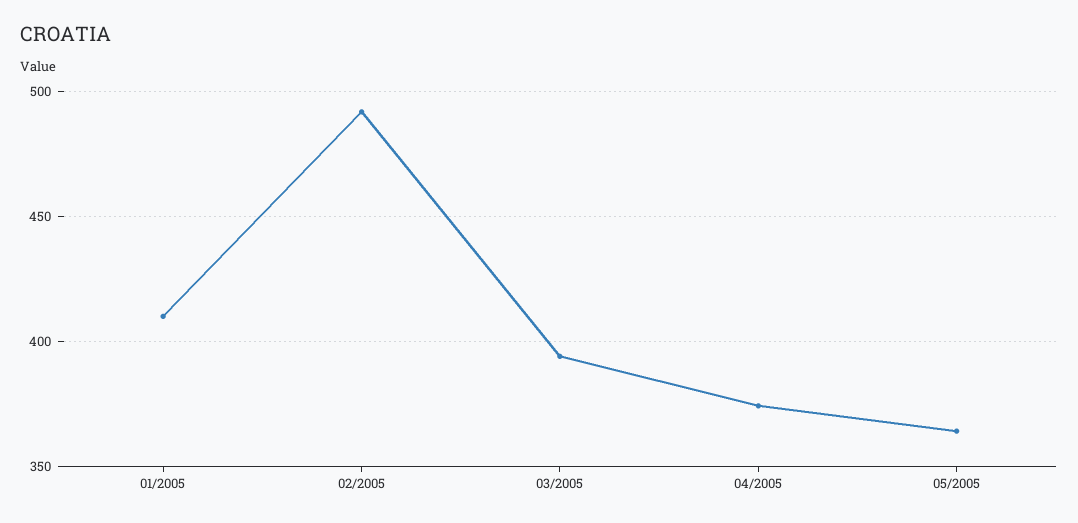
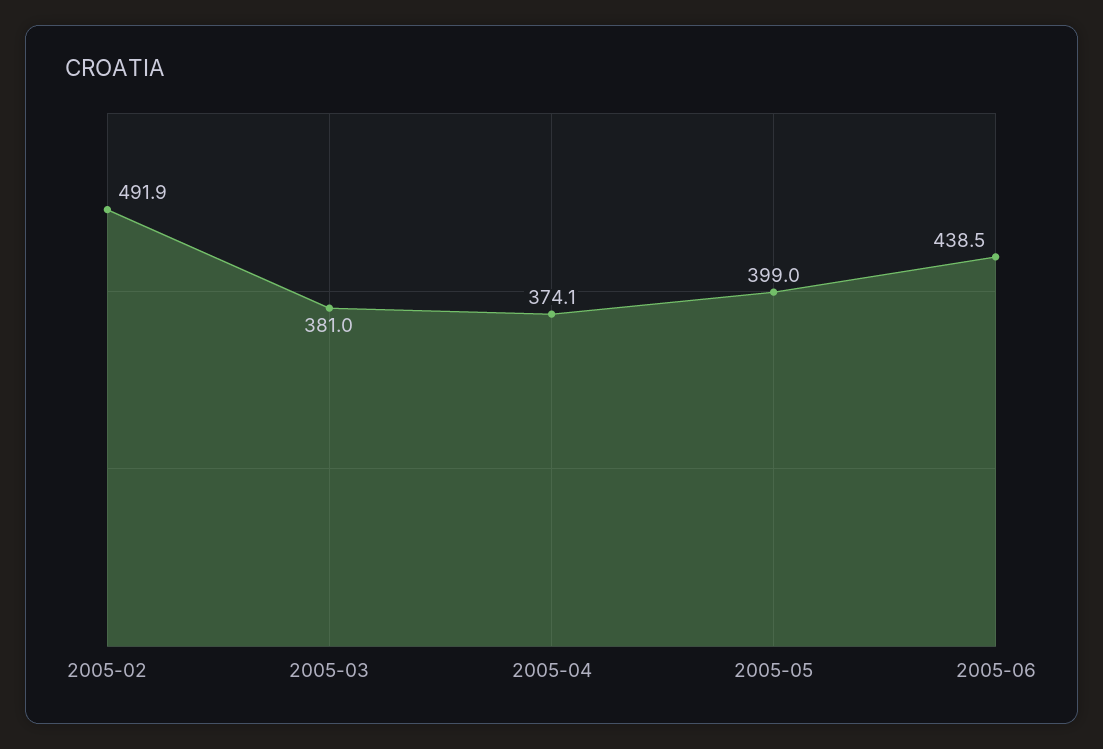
01/2005: 410 -> none
03/2005: 395 -> 381
05/2005: 365 -> 399
2005-06: none -> 438.5

